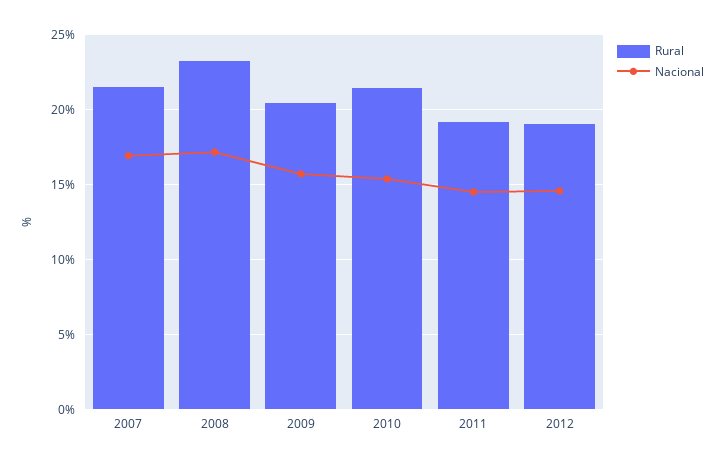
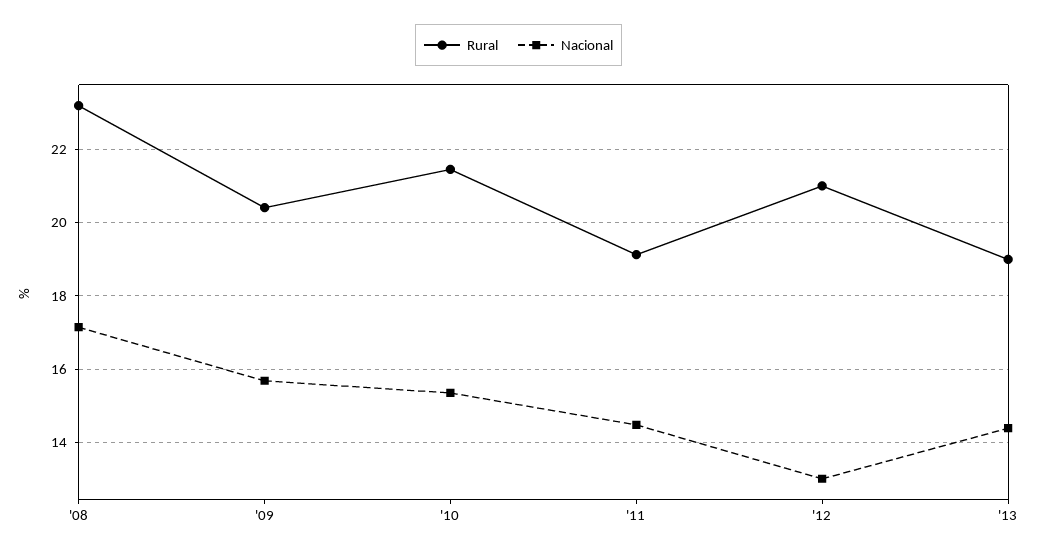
Rural, 2007: 21.5 -> none
Nacional, 2007: 17 -> none
Rural, 2012: 19 -> 21
Nacional, 2012: 14.5 -> 13
Rural, '13: none -> 19
Nacional, '13: none -> 14.4

